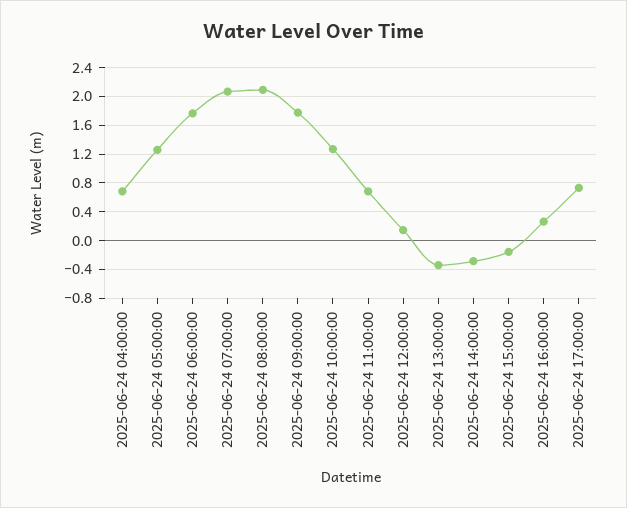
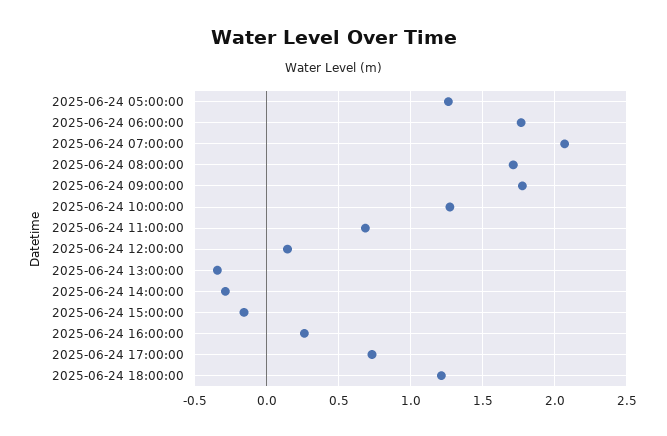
2025-06-24 04:00:00: 0.7 -> none
2025-06-24 08:00:00: 2.1 -> 1.7
2025-06-24 18:00:00: none -> 1.2

